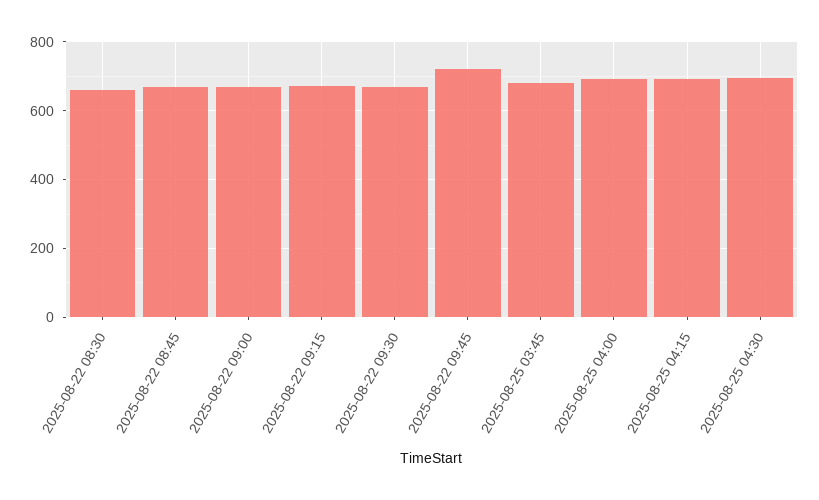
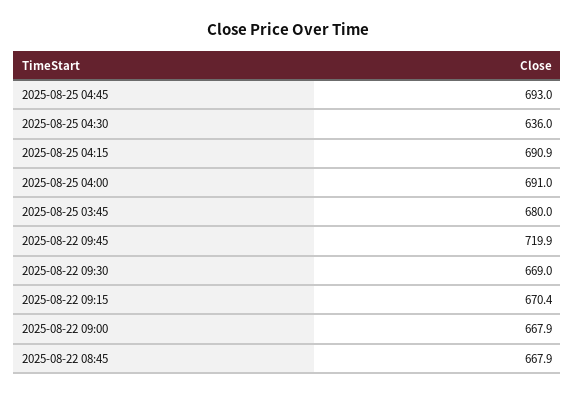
2025-08-22 08:30: 660 -> none
2025-08-25 04:30: 700 -> 636
2025-08-25 04:45: none -> 693

